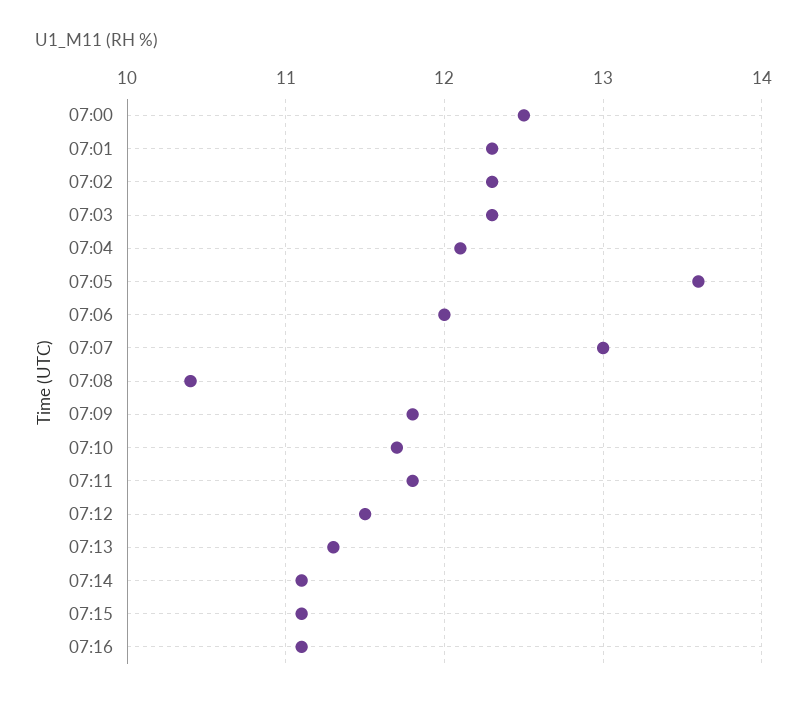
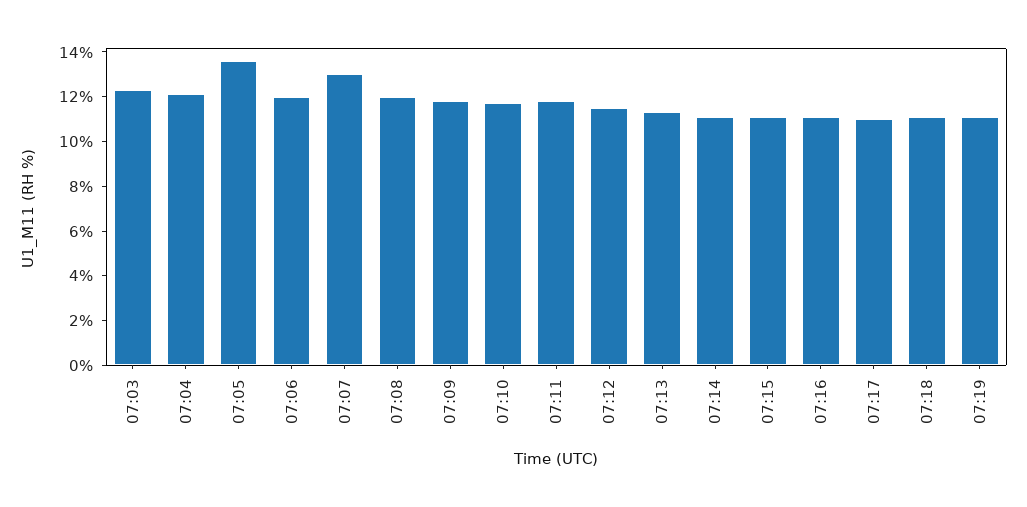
07:00: 12.5 -> none
07:01: 12.3 -> none
07:02: 12.3 -> none
07:08: 10.4 -> 12
07:17: none -> 11
07:18: none -> 11
07:19: none -> 11

